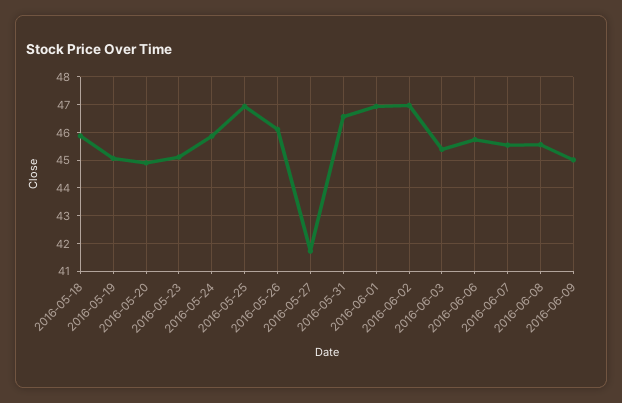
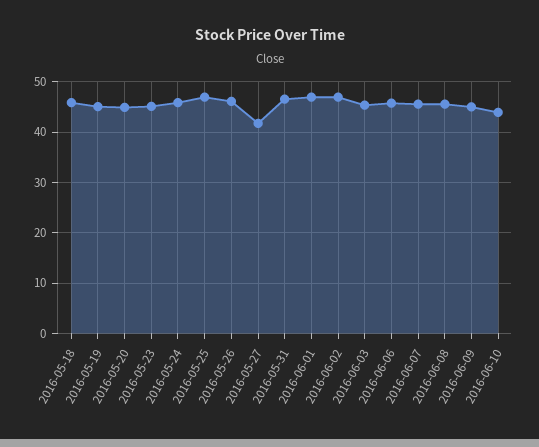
2016-06-10: none -> 44

